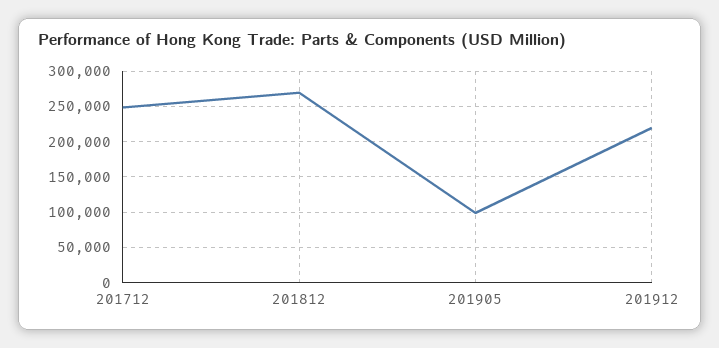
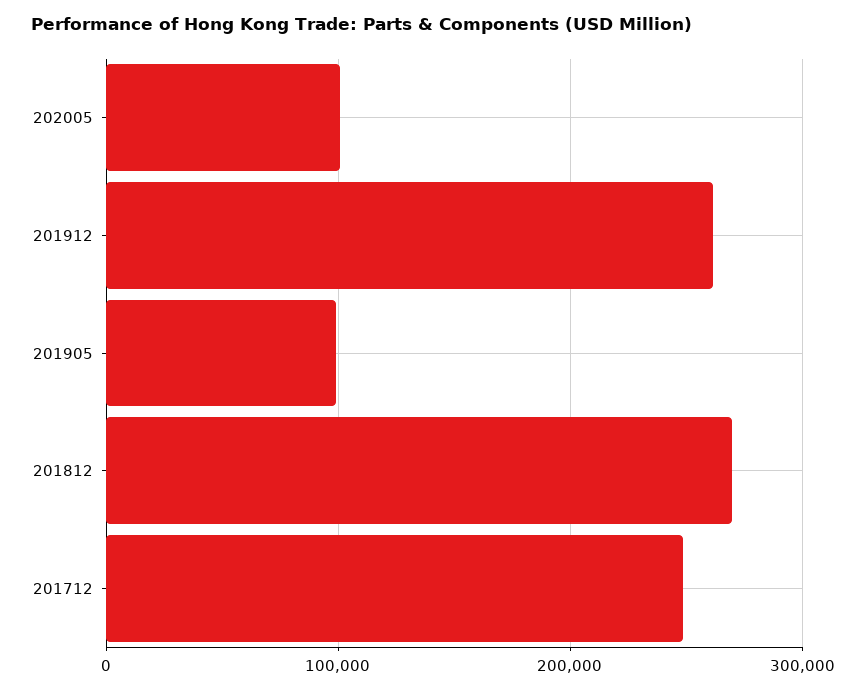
201912: 220000 -> 260000
202005: none -> 100000

